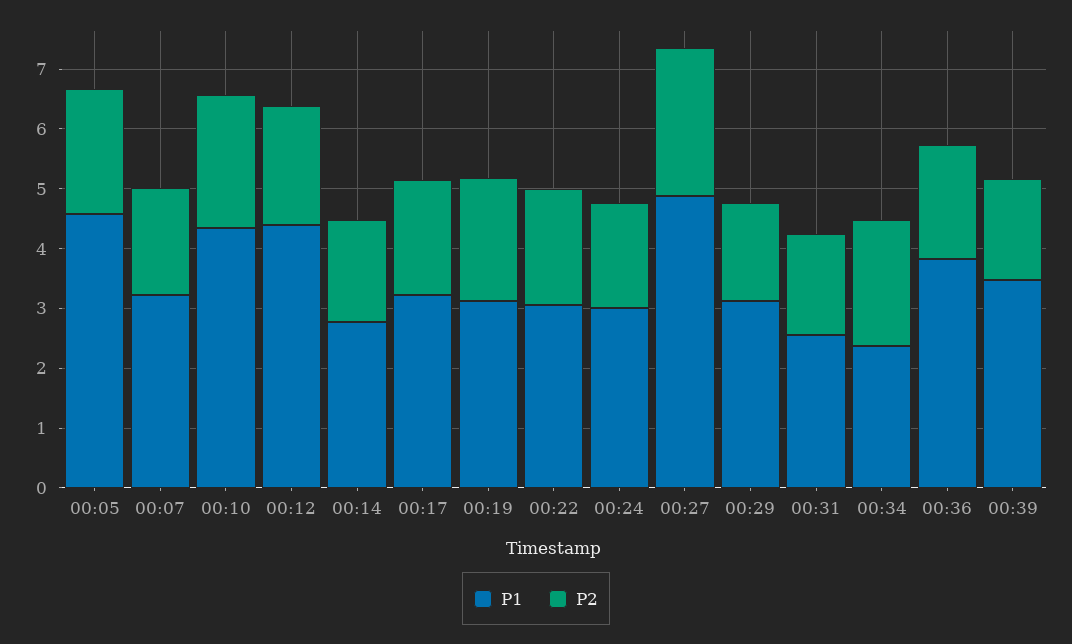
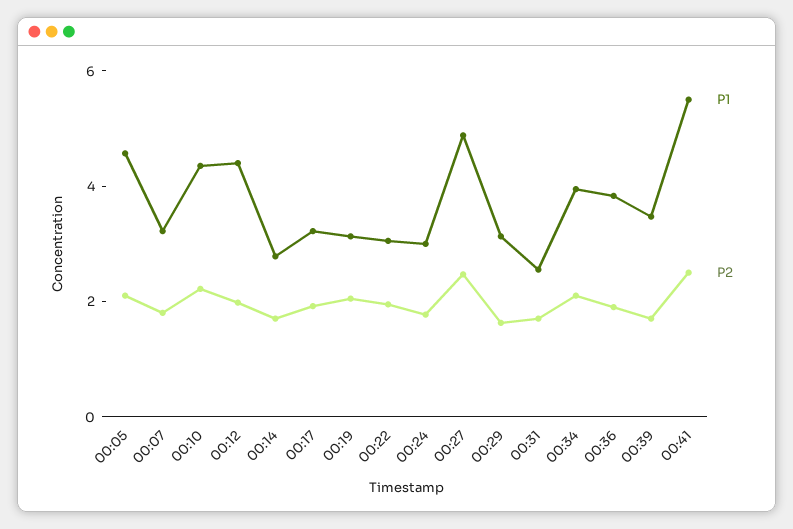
P1, 00:34: 2.4 -> 4
P1, 00:41: none -> 5.5
P2, 00:41: none -> 2.5

